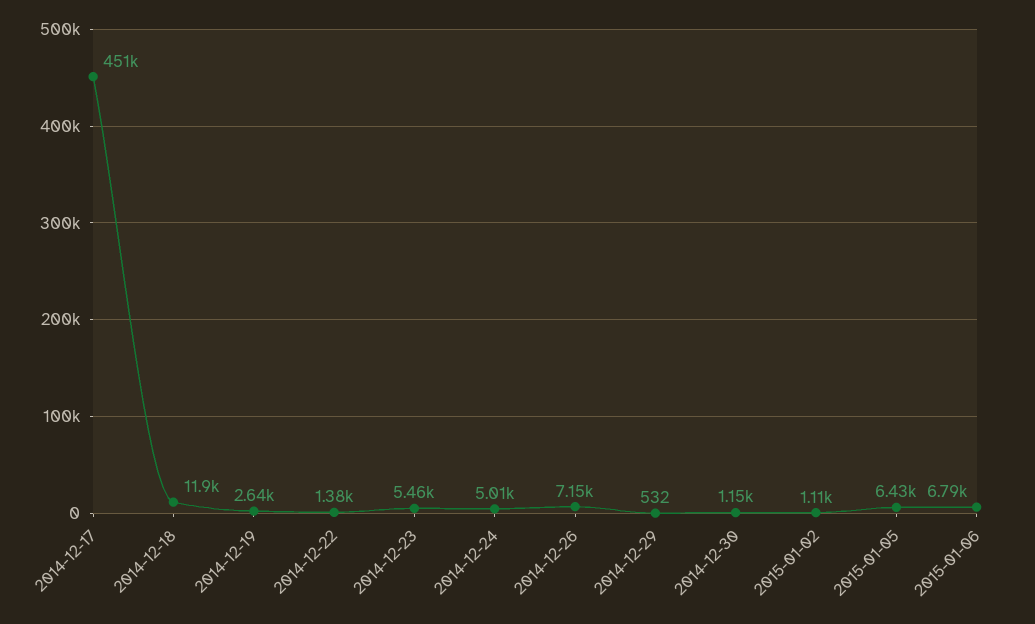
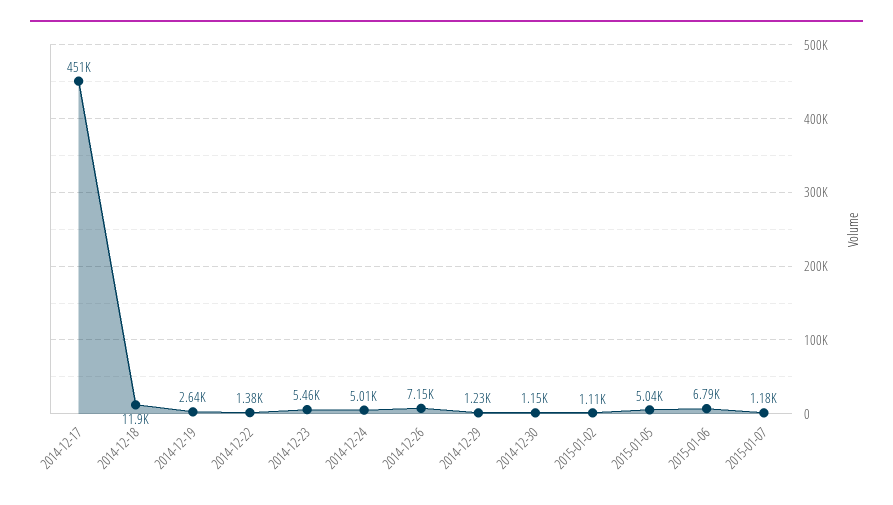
2014-12-29: 532 -> 1230
2015-01-05: 6430 -> 5040
2015-01-07: none -> 1180

